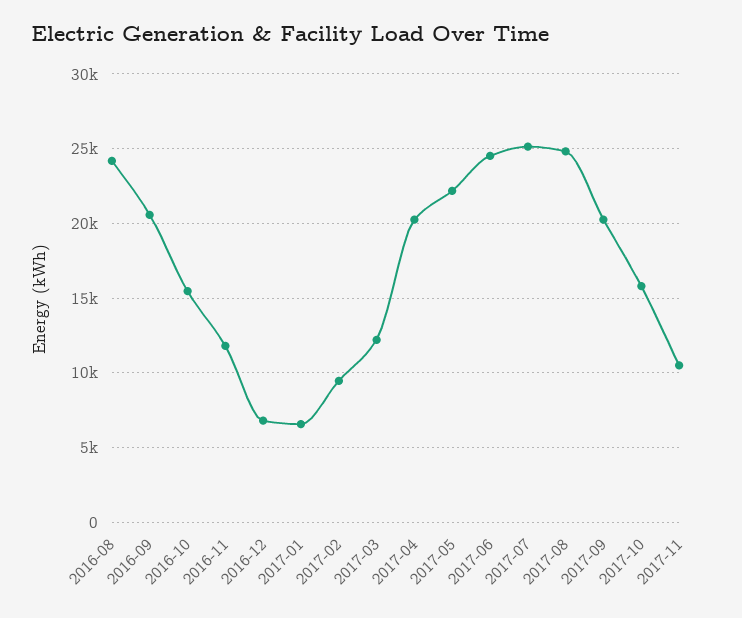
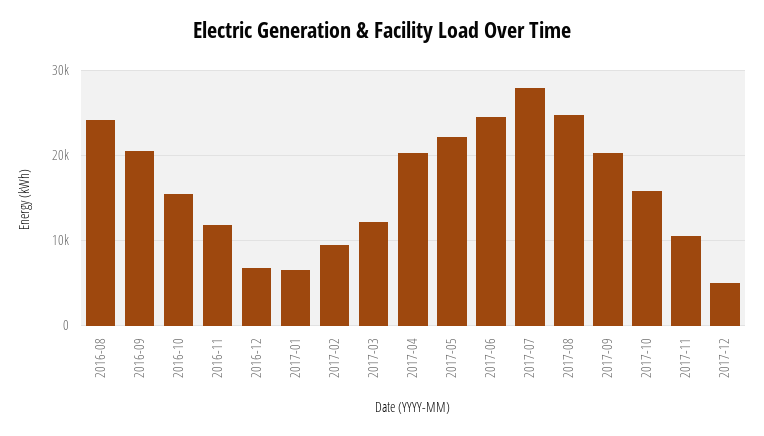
2017-07: 25000 -> 28000
2017-12: none -> 5000

